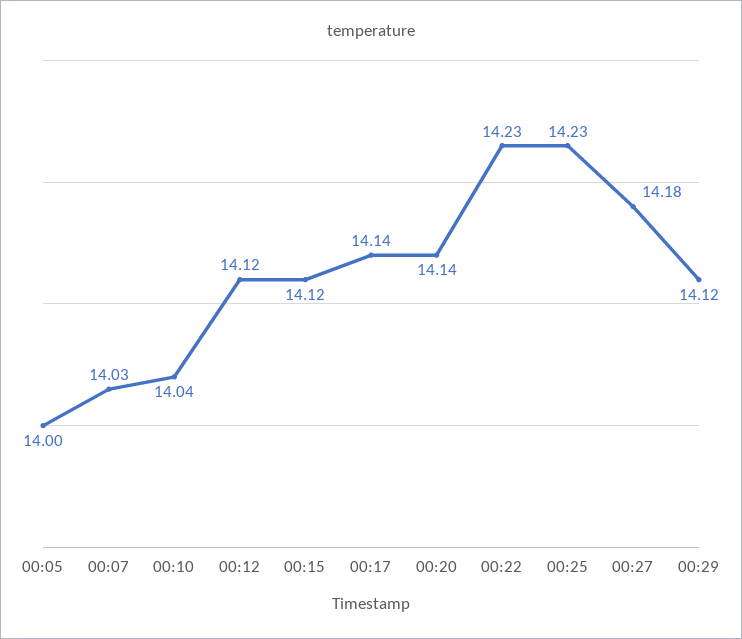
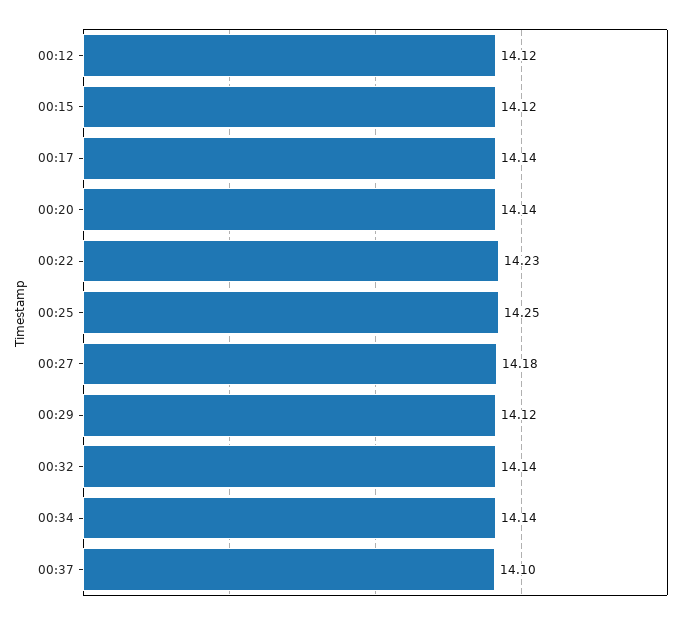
00:05: 14 -> none
00:07: 14.03 -> none
00:10: 14.04 -> none
00:25: 14.23 -> 14.25
00:32: none -> 14.14
00:34: none -> 14.14
00:37: none -> 14.1

